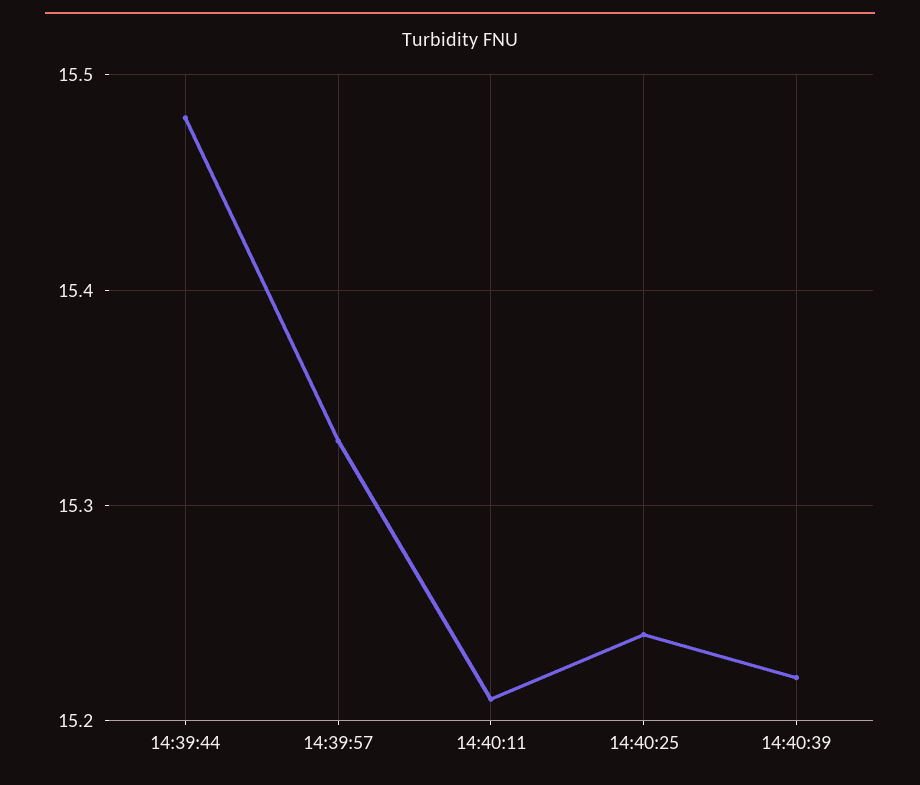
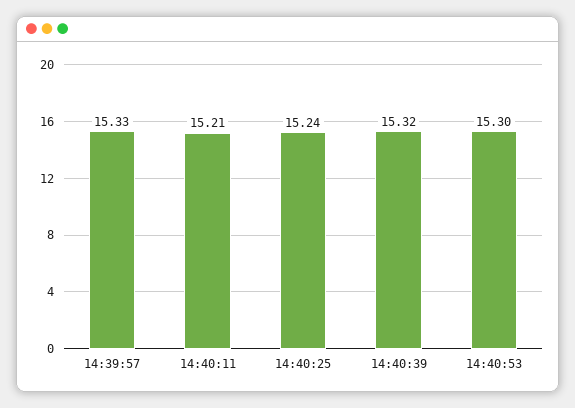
14:39:44: 15.48 -> none
14:40:39: 15.22 -> 15.32
14:40:53: none -> 15.3

